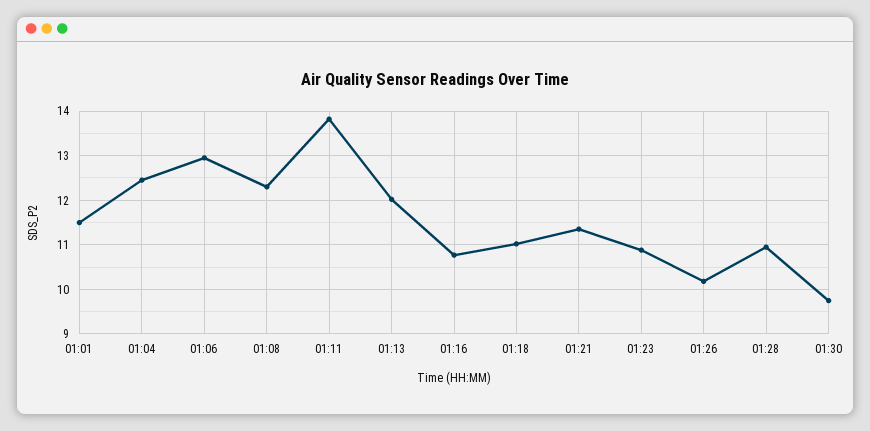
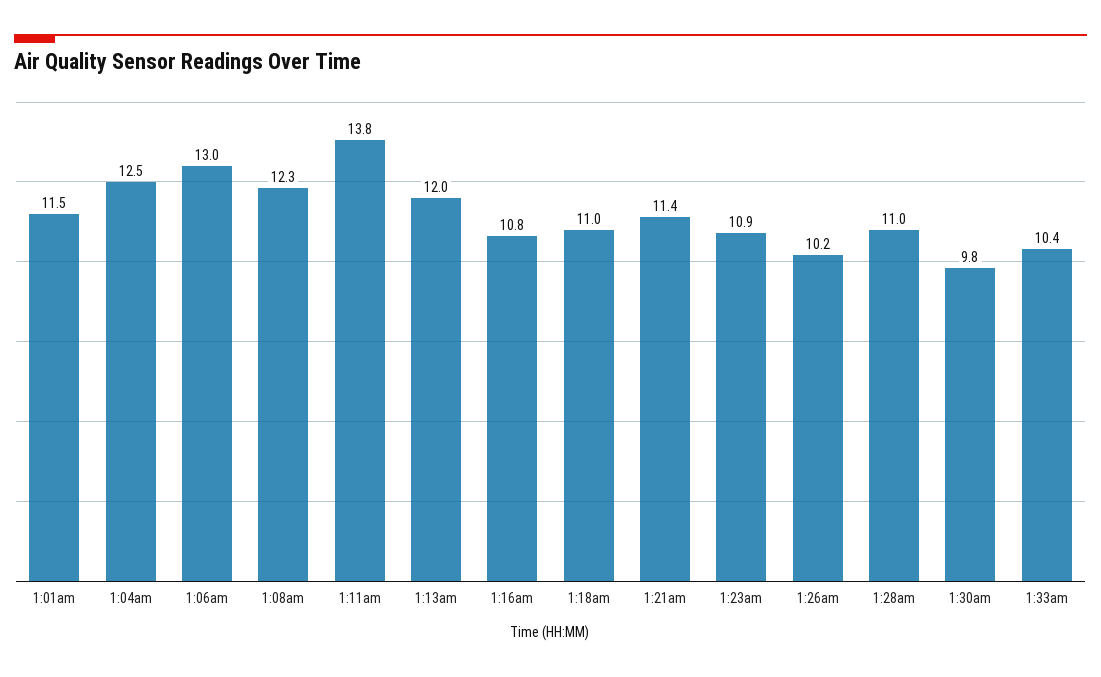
1:33am: none -> 10.4

